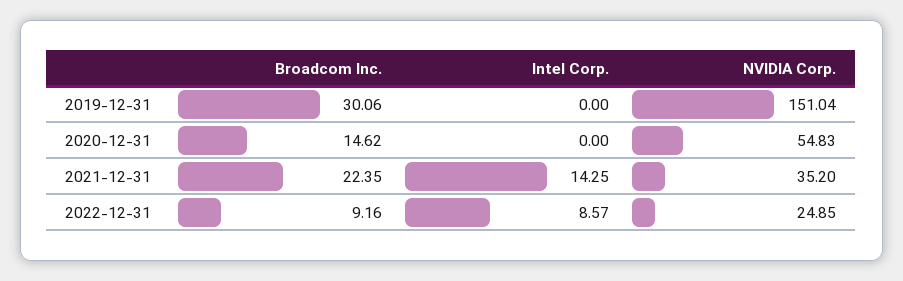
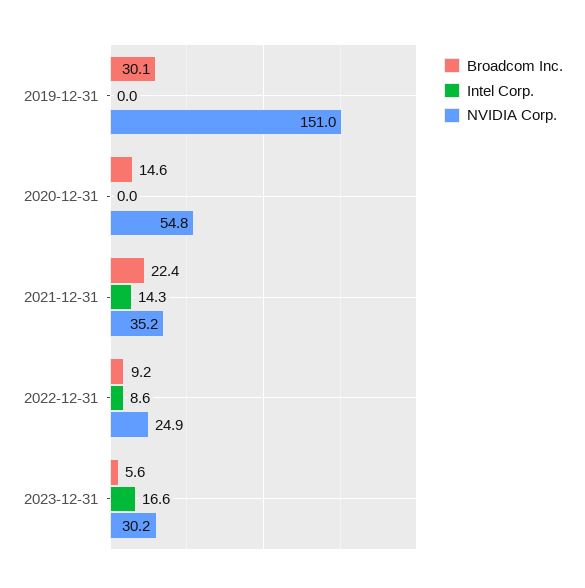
Broadcom Inc., 2023-12-31: none -> 5.6
Intel Corp., 2023-12-31: none -> 16.6
NVIDIA Corp., 2023-12-31: none -> 30.2

